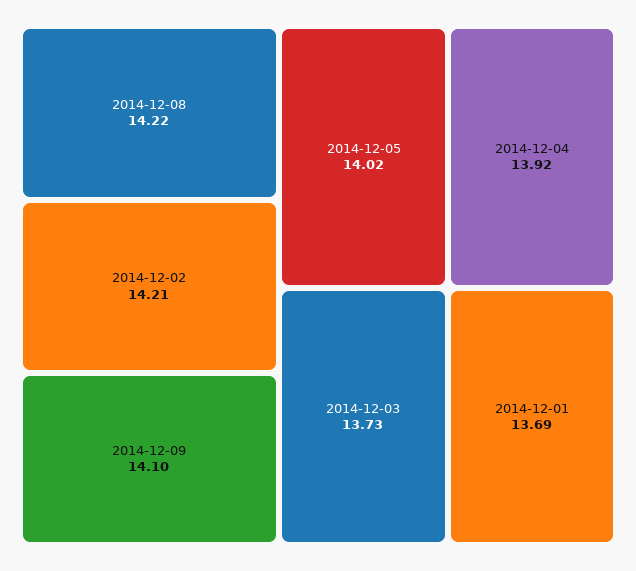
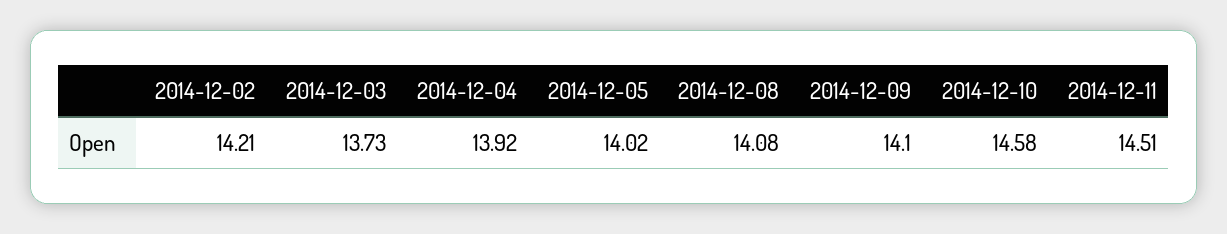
2014-12-08: 14.22 -> 14.08
2014-12-01: 13.69 -> none
2014-12-10: none -> 14.58
2014-12-11: none -> 14.51

